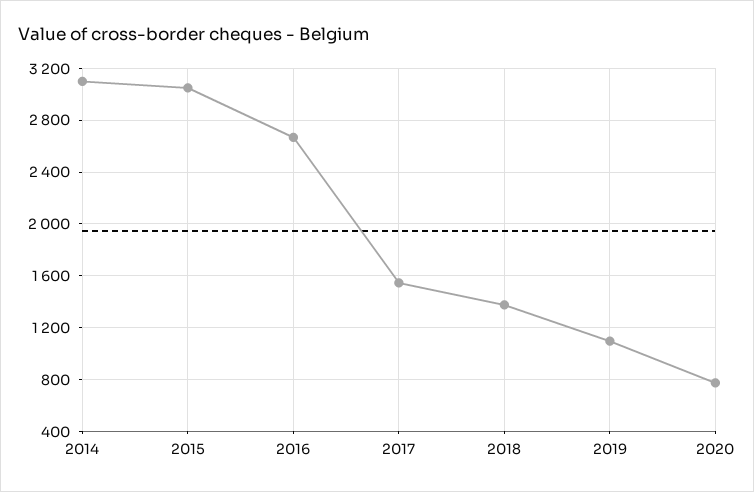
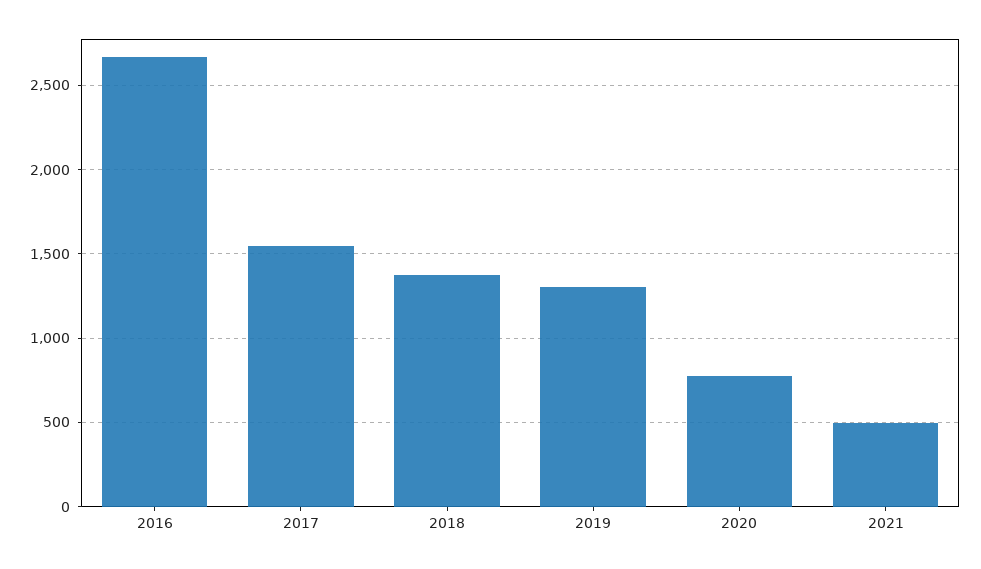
2014: 3100 -> none
2015: 3050 -> none
2019: 1100 -> 1300
2021: none -> 500

